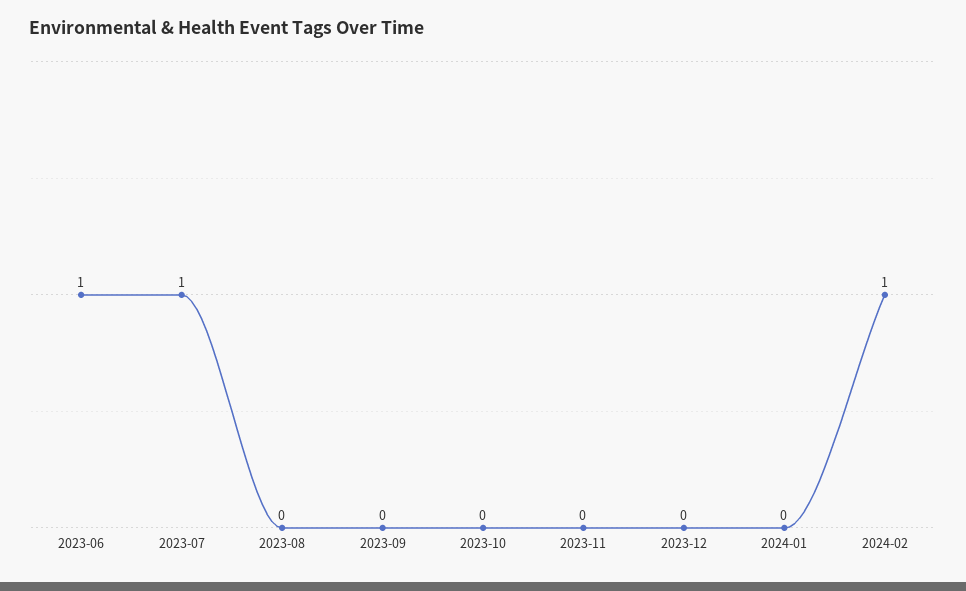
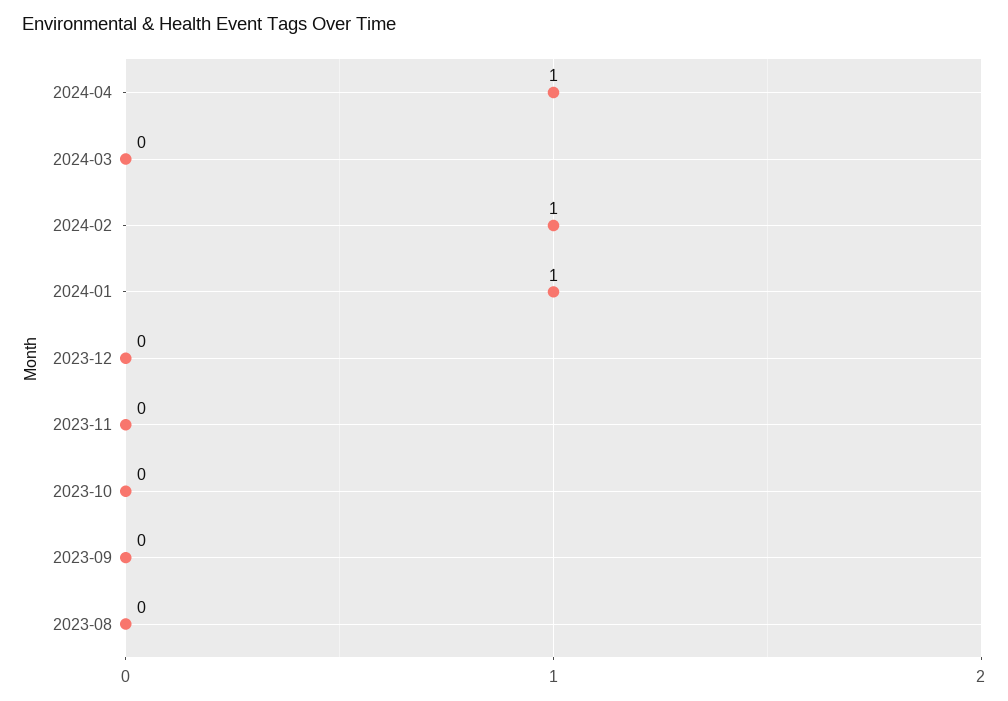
2023-06: 1 -> none
2023-07: 1 -> none
2024-01: 0 -> 1
2024-04: none -> 1
2024-03: none -> 0

